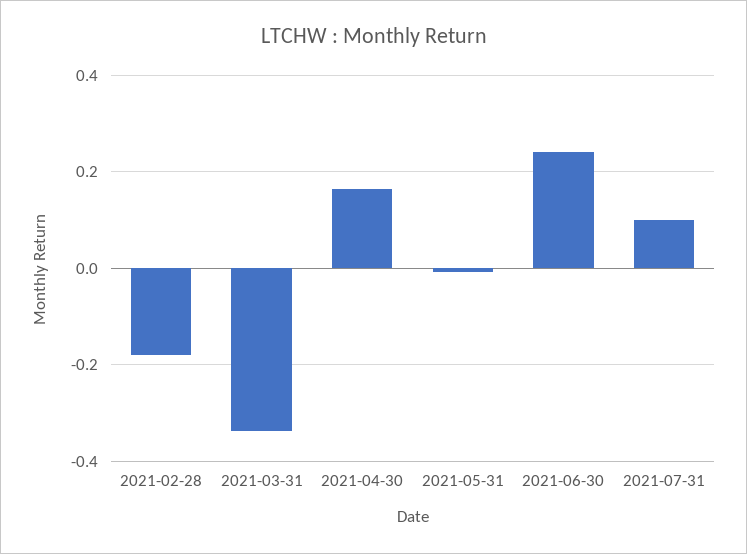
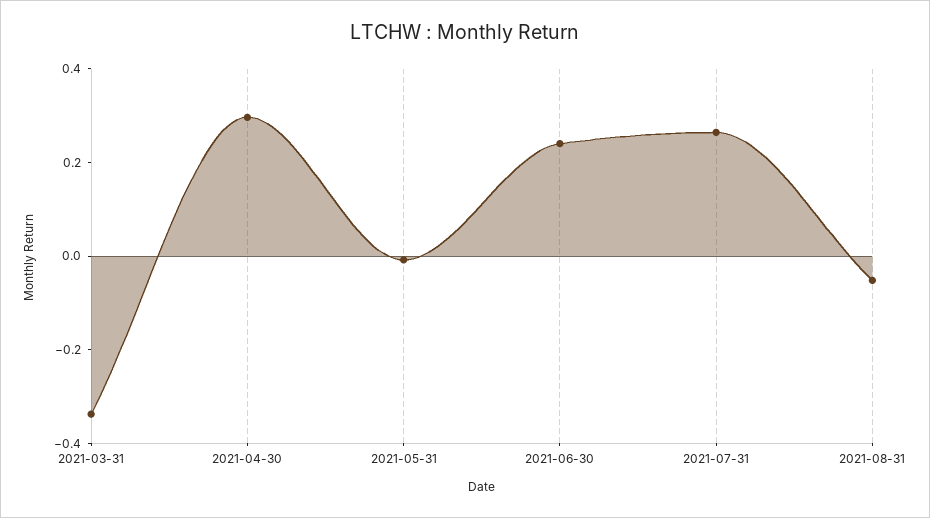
2021-02-28: -0.18 -> none
2021-04-30: 0.16 -> 0.3
2021-07-31: 0.1 -> 0.25
2021-08-31: none -> -0.05

